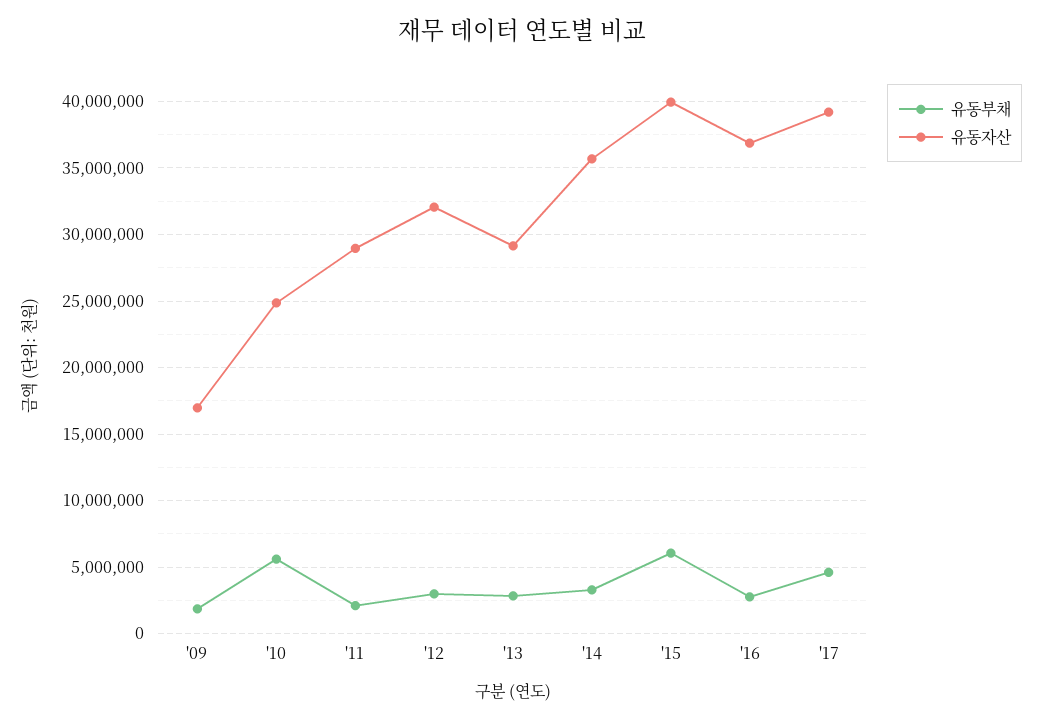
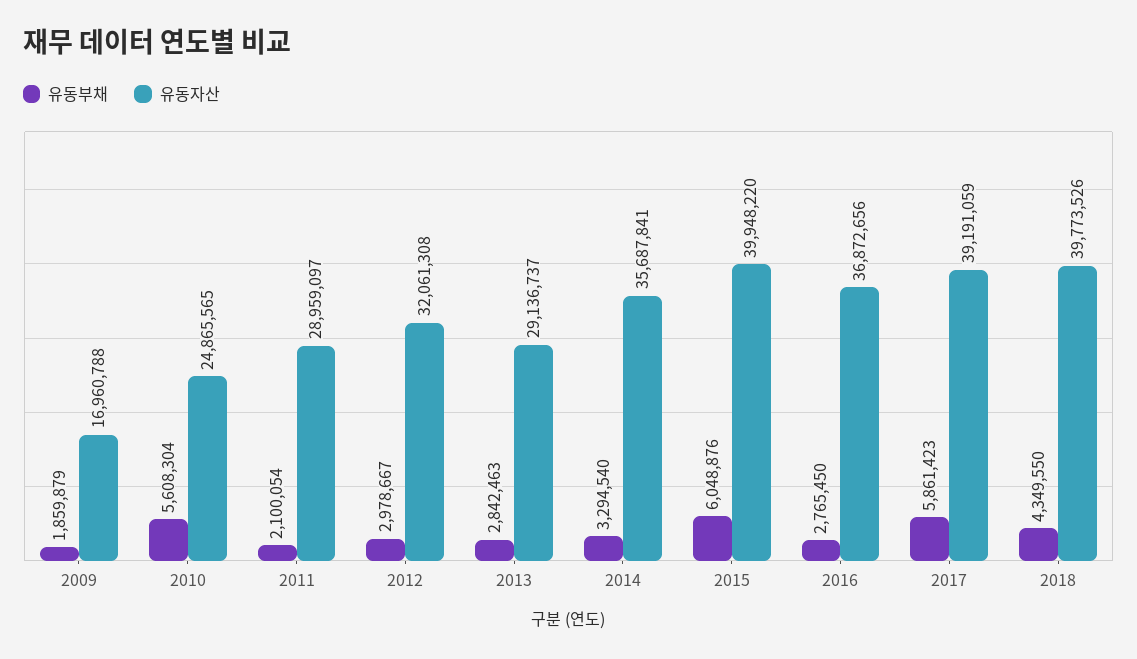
유동부채, '17: 4500000 -> 5861423
유동부채, 2018: none -> 4349550
유동자산, 2018: none -> 39773526

